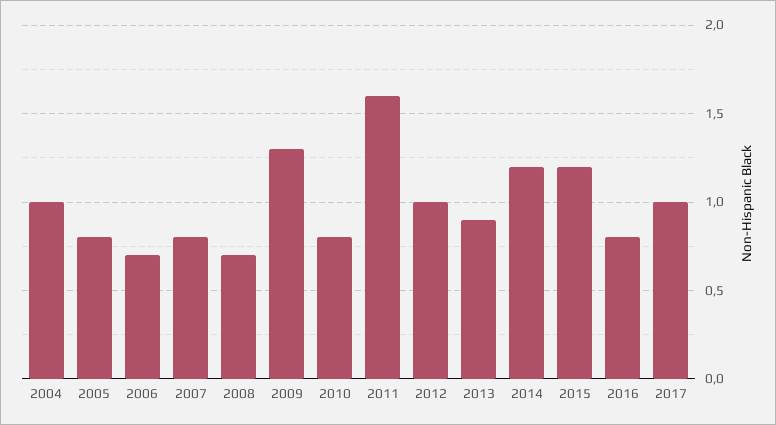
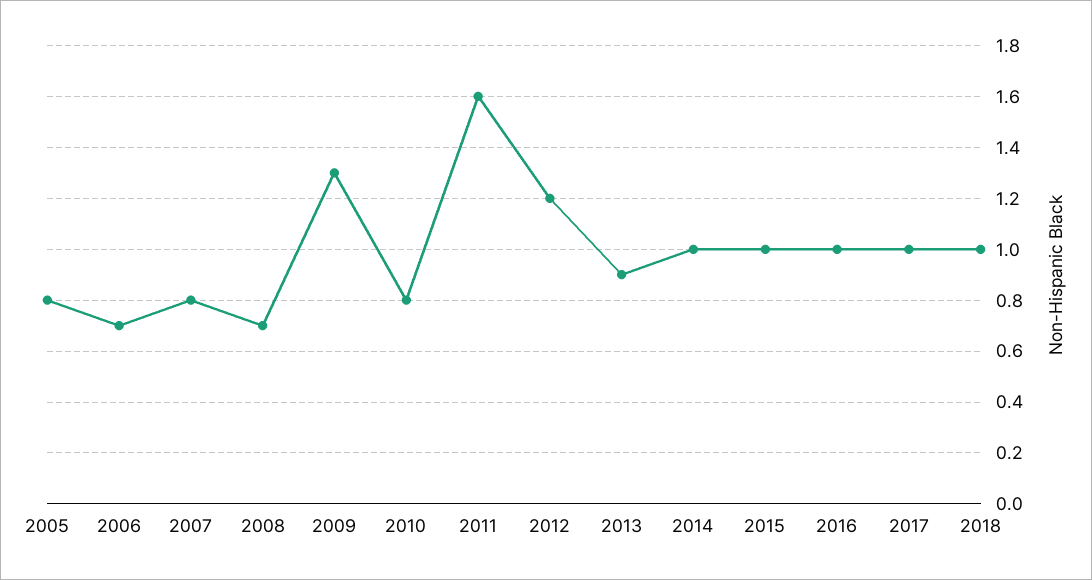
2004: 1 -> none
2012: 1 -> 1.2
2014: 1.2 -> 1
2015: 1.2 -> 1
2016: 0.8 -> 1
2018: none -> 1

